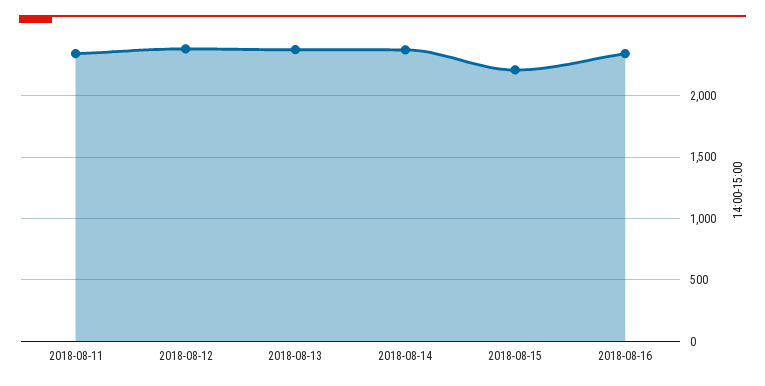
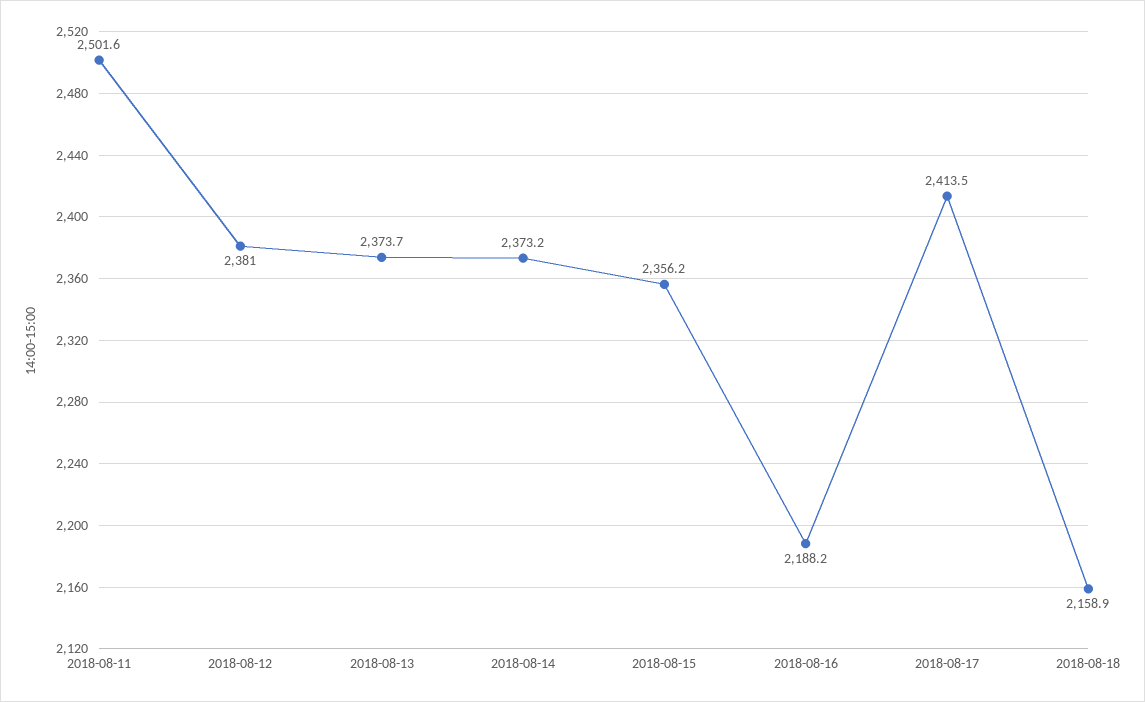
2018-08-11: 2350 -> 2501.6
2018-08-15: 2200 -> 2356.2
2018-08-16: 2350 -> 2188.2
2018-08-17: none -> 2413.5
2018-08-18: none -> 2158.9

